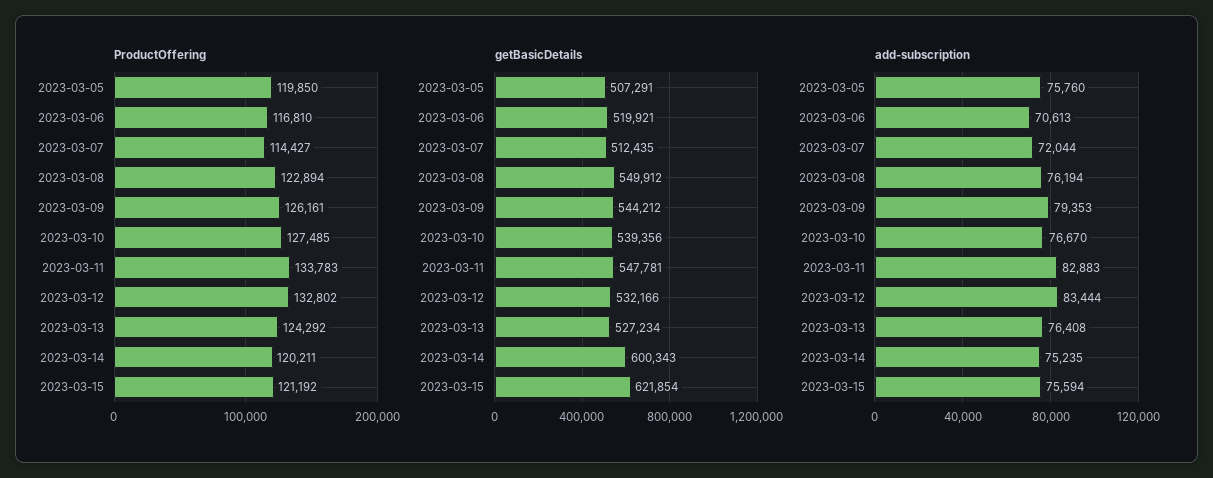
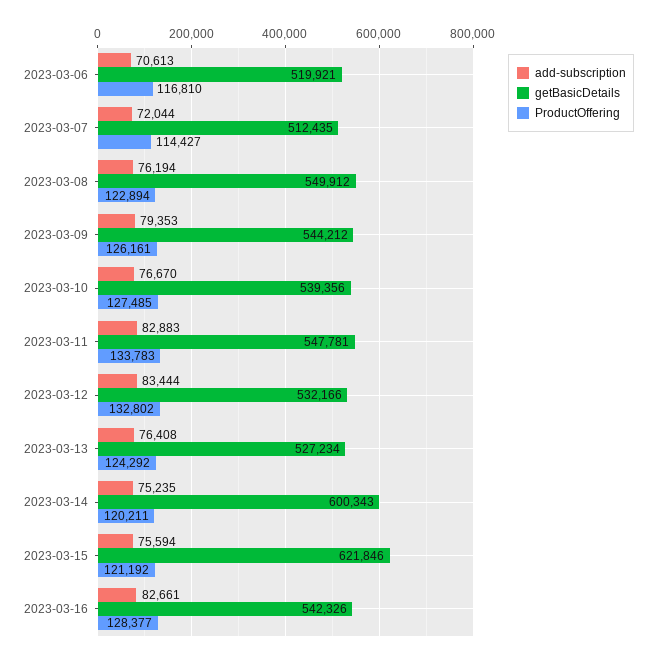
ProductOffering, 2023-03-05: 119850 -> none
getBasicDetails, 2023-03-05: 507291 -> none
getBasicDetails, 2023-03-15: 621854 -> 621846
add-subscription, 2023-03-05: 75760 -> none
add-subscription, 2023-03-16: none -> 82661
getBasicDetails, 2023-03-16: none -> 542326
ProductOffering, 2023-03-16: none -> 128377

